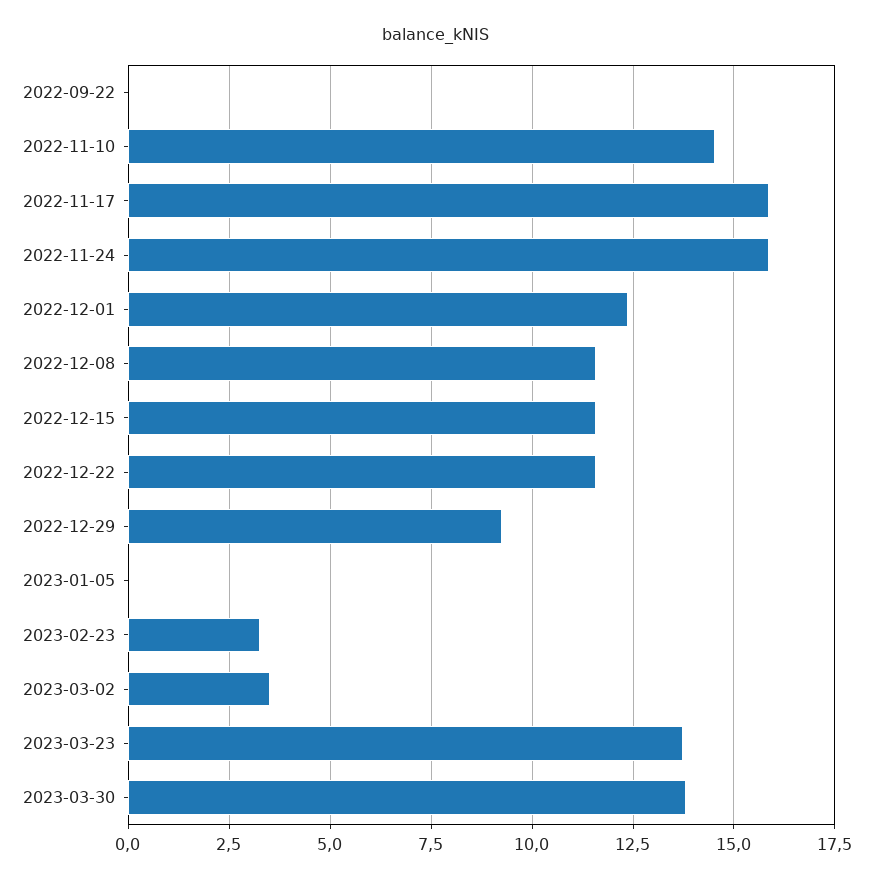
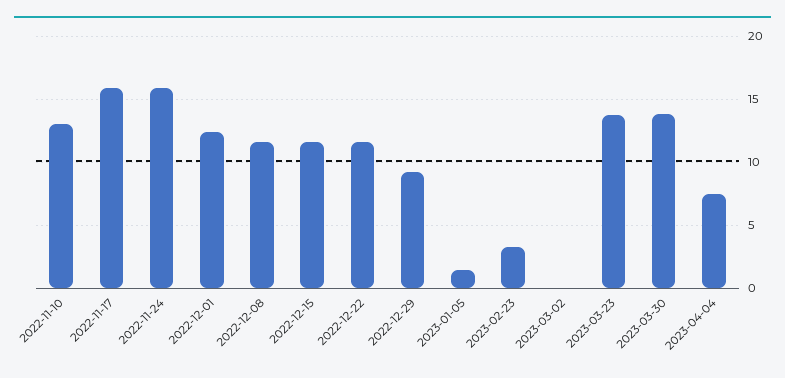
2022-09-22: 0 -> none
2022-11-10: 14.5 -> 13
2023-01-05: 0 -> 1.5
2023-03-02: 3.5 -> 0
2023-04-04: none -> 7.5

